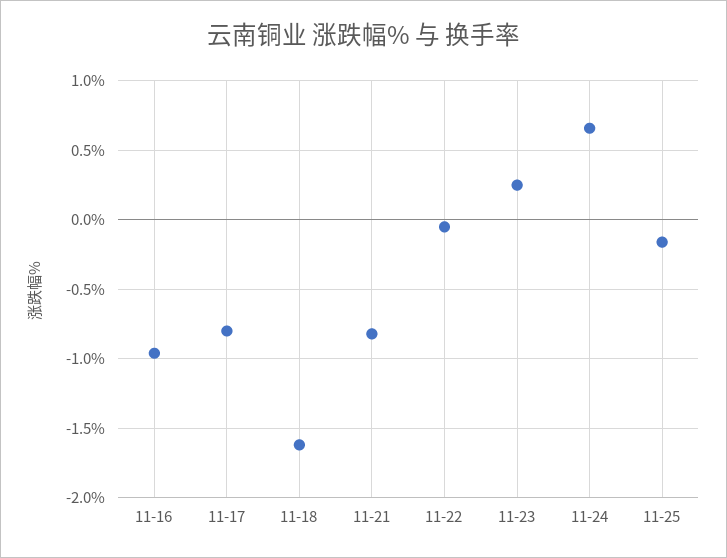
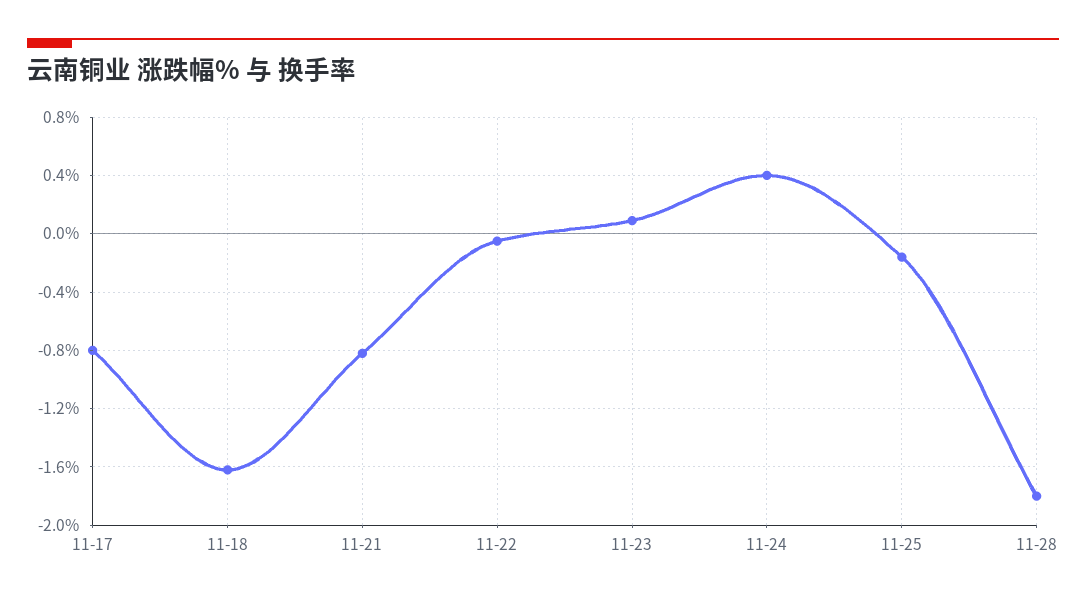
11-16: -0.95 -> none
11-23: 0.25 -> 0.1
11-24: 0.65 -> 0.4
11-28: none -> -1.8

